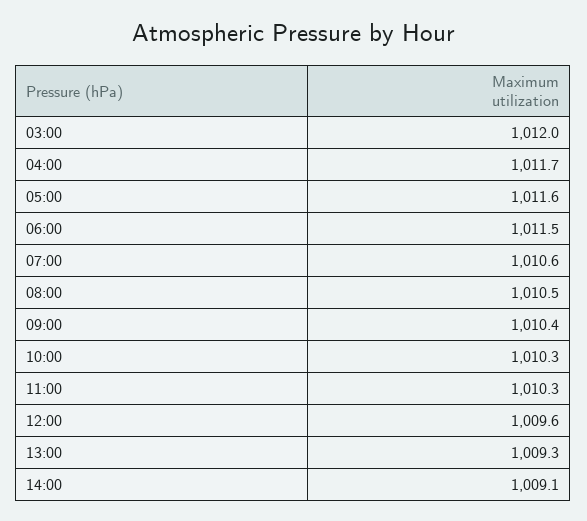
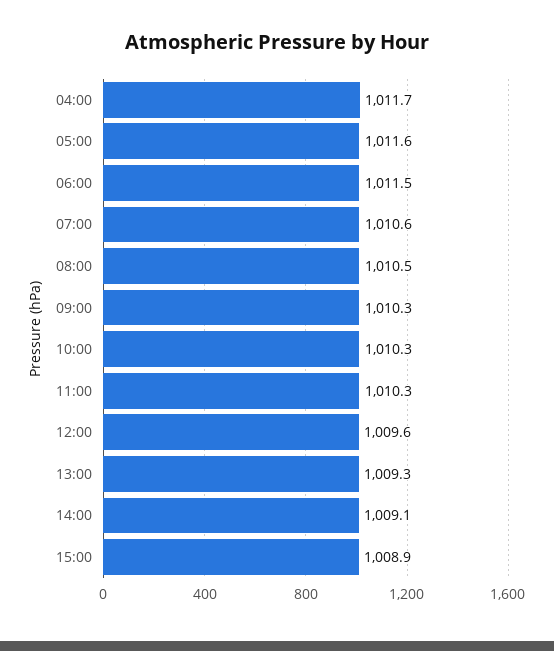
03:00: 1012 -> none
09:00: 1010.4 -> 1010.3
15:00: none -> 1008.9

